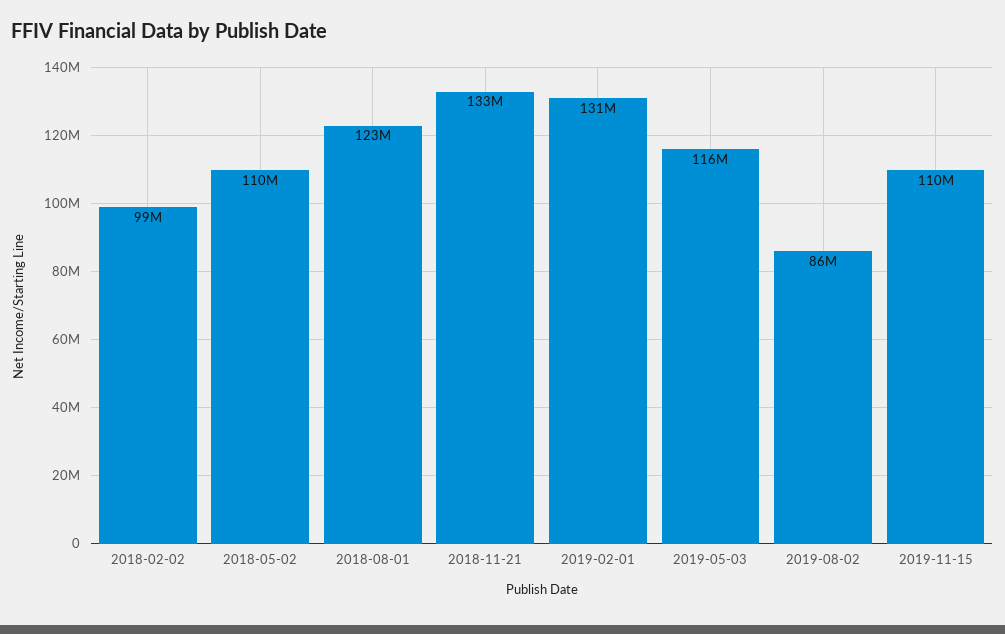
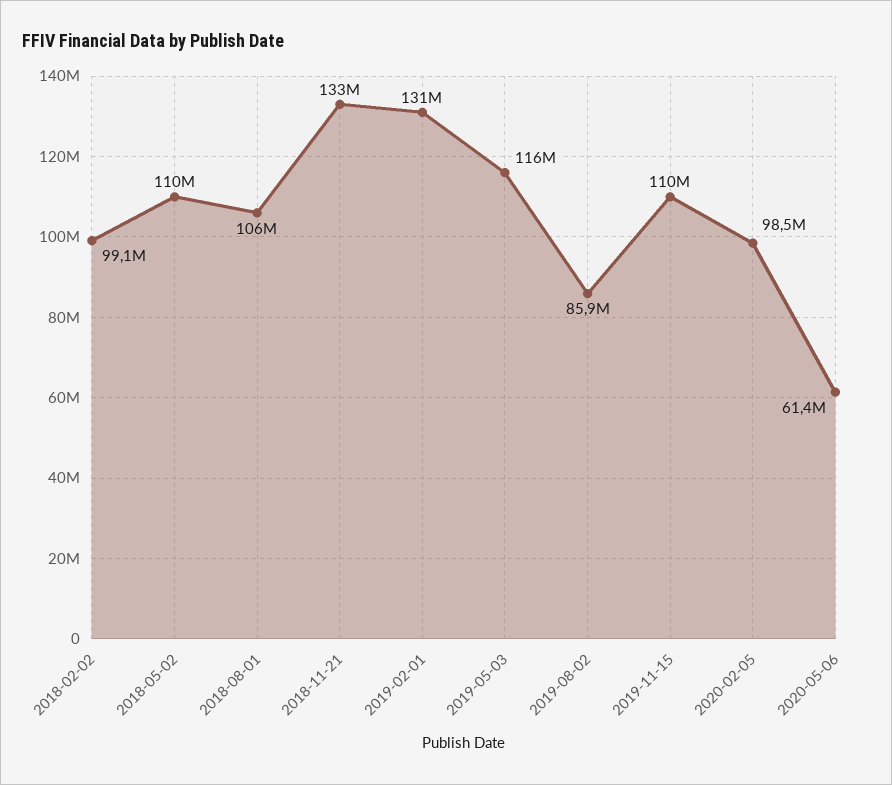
2018-08-01: 123000000 -> 106000000
2020-02-05: none -> 98500000
2020-05-06: none -> 61400000

